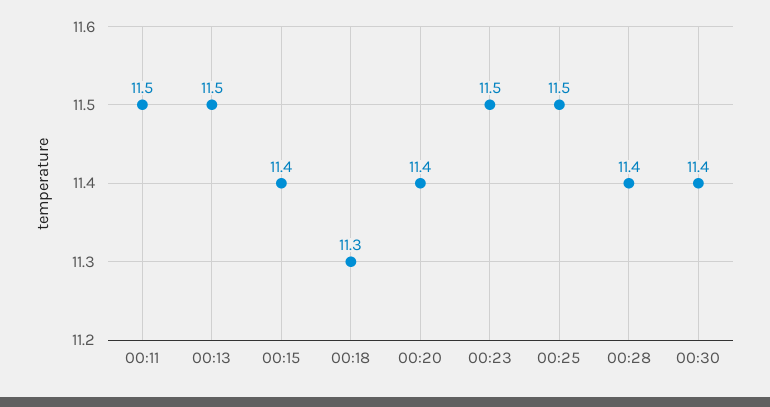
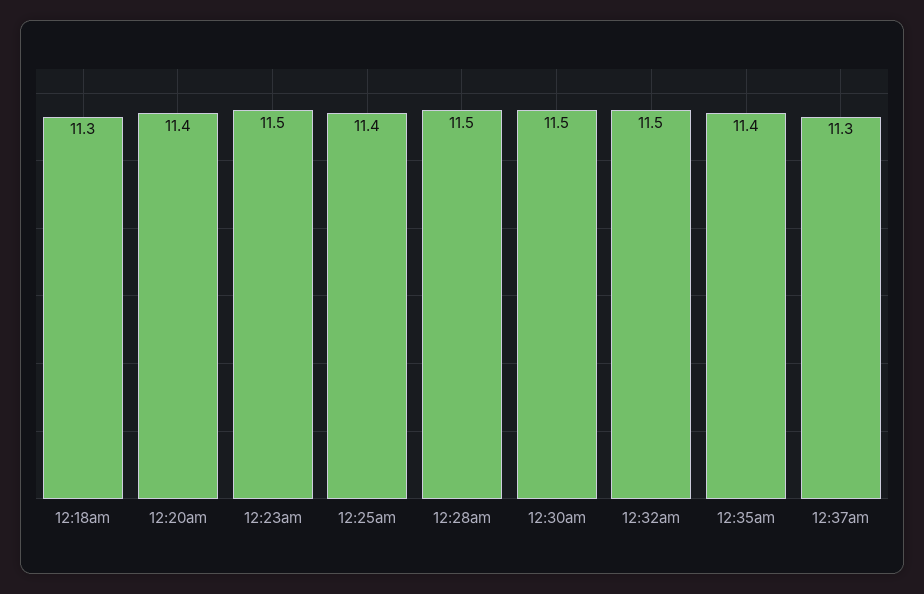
00:11: 11.5 -> none
00:13: 11.5 -> none
00:15: 11.4 -> none
00:25: 11.5 -> 11.4
00:28: 11.4 -> 11.5
00:30: 11.4 -> 11.5
12:32am: none -> 11.5
12:35am: none -> 11.4
12:37am: none -> 11.3

